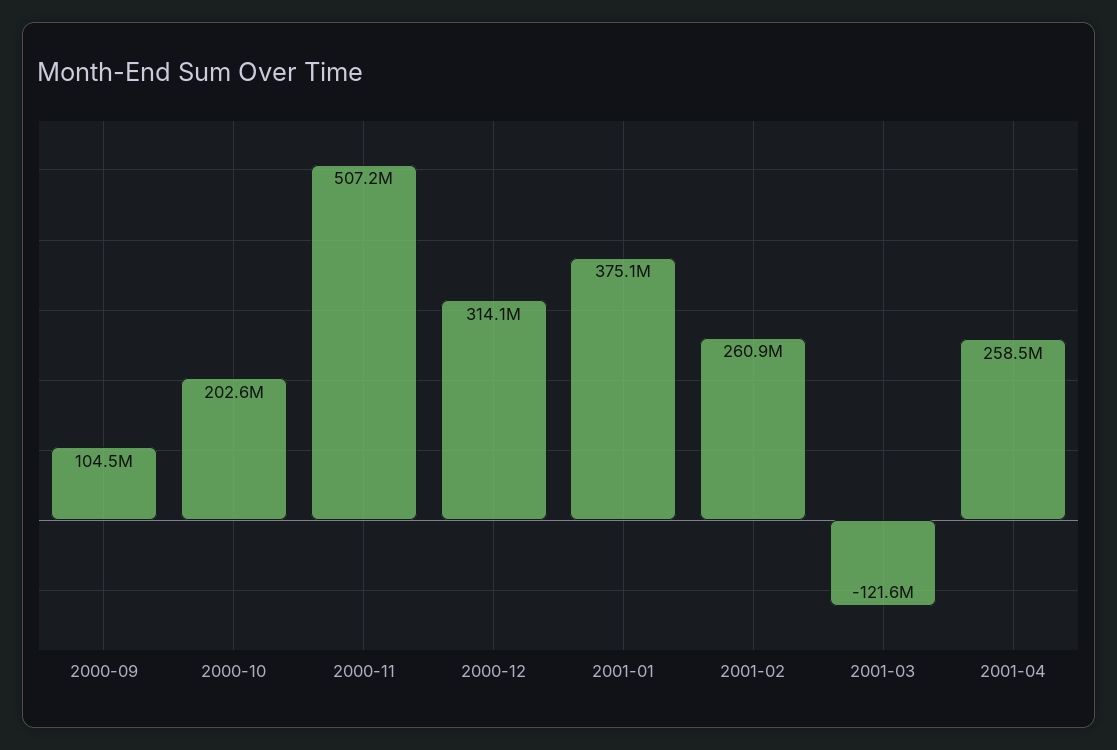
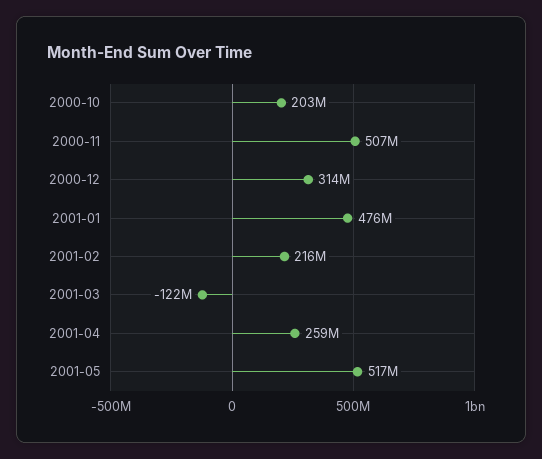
2000-09: 104500000 -> none
2001-01: 375100000 -> 476000000
2001-02: 260900000 -> 216000000
2001-05: none -> 517000000

